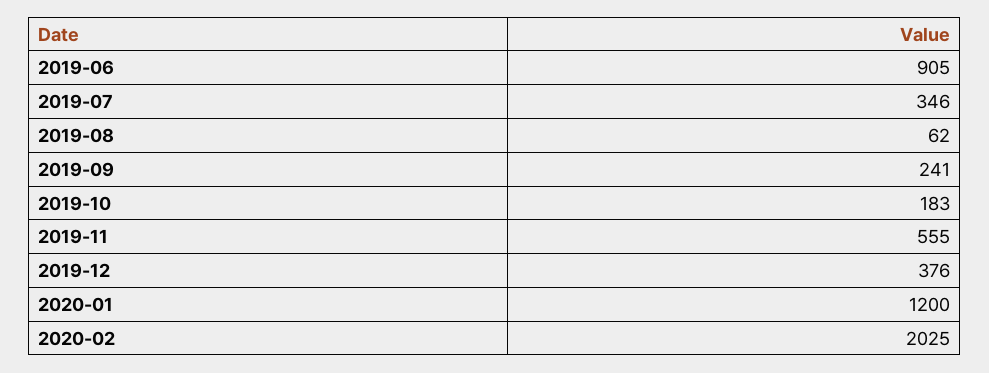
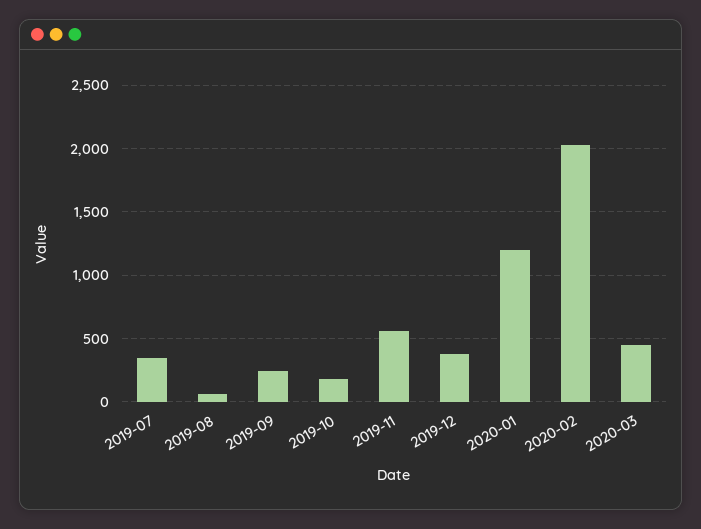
2019-06: 905 -> none
2020-03: none -> 450

